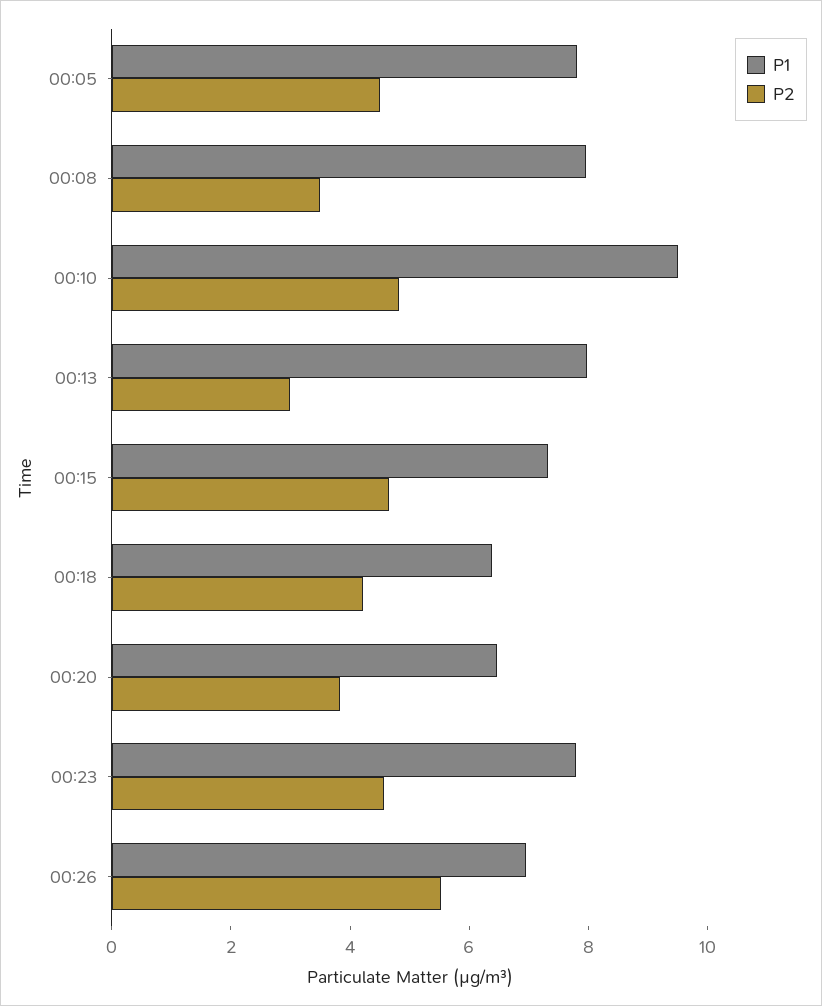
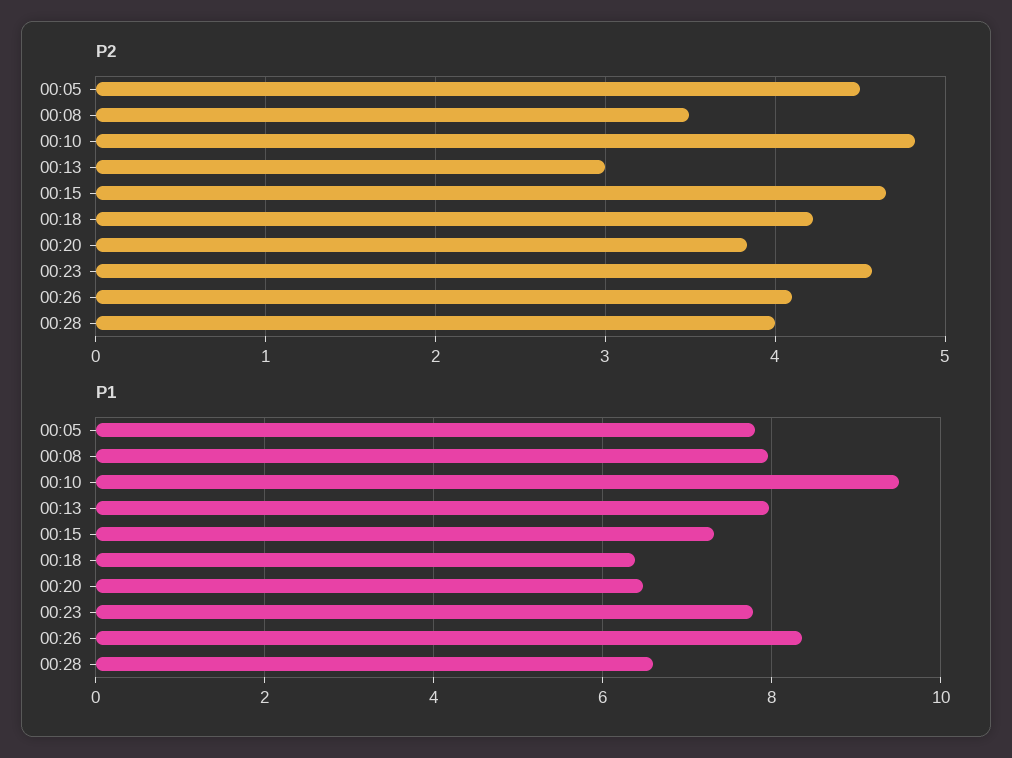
P1, 00:26: 7 -> 8.4
P2, 00:26: 5.5 -> 4.1
P2, 00:28: none -> 4
P1, 00:28: none -> 6.6

